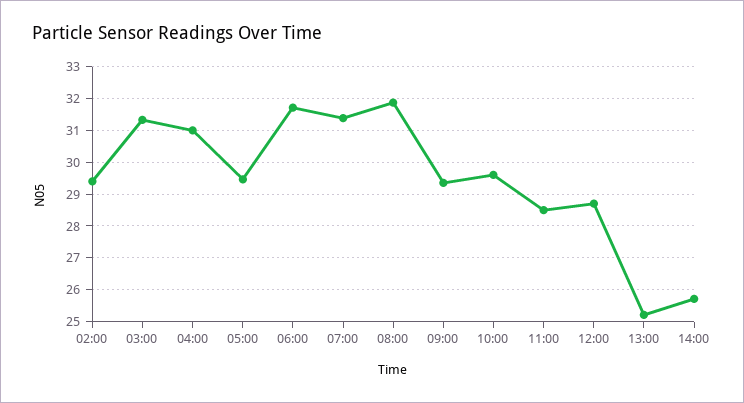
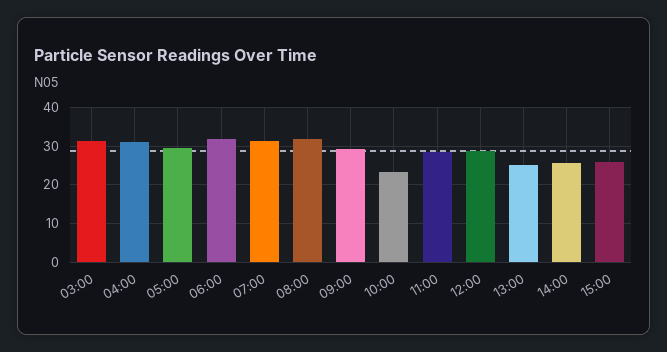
02:00: 29.4 -> none
10:00: 29.6 -> 24
15:00: none -> 26

